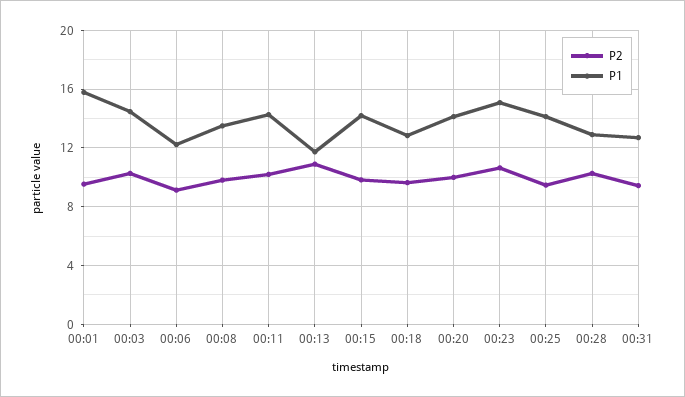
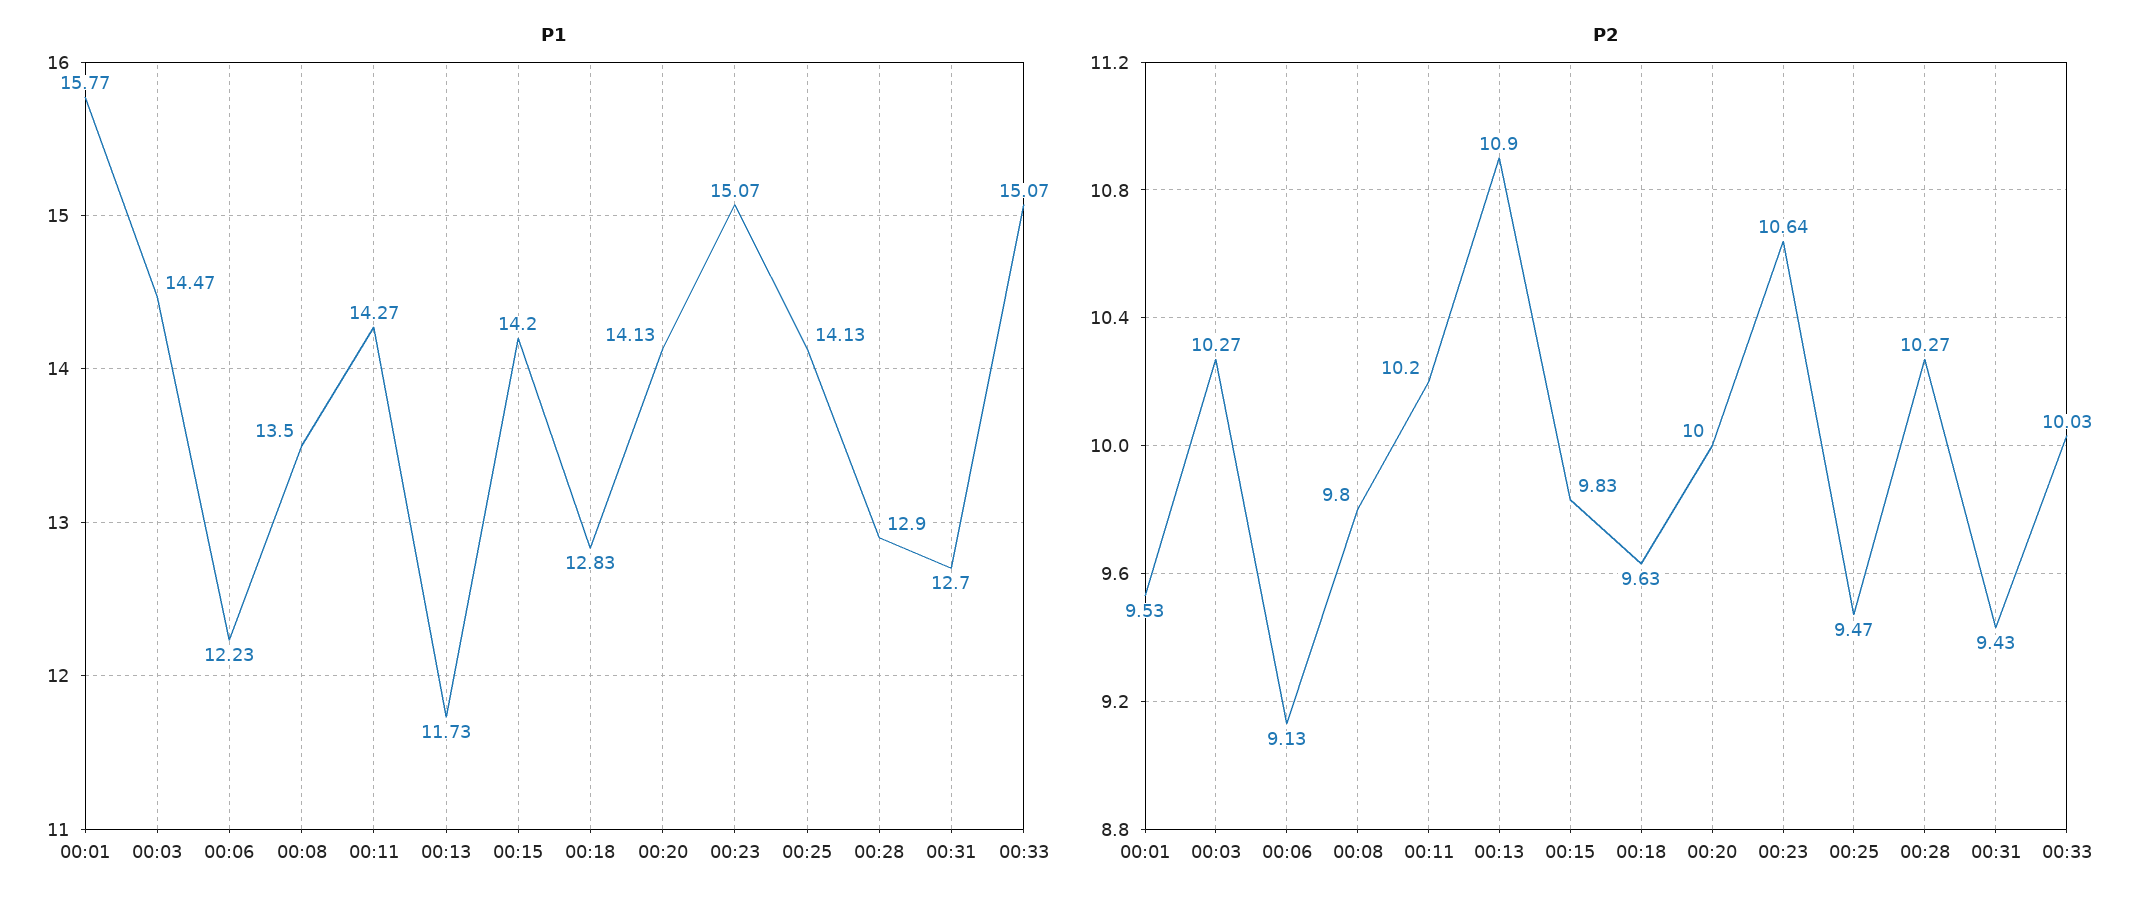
P1, 00:33: none -> 15.07
P2, 00:33: none -> 10.03

